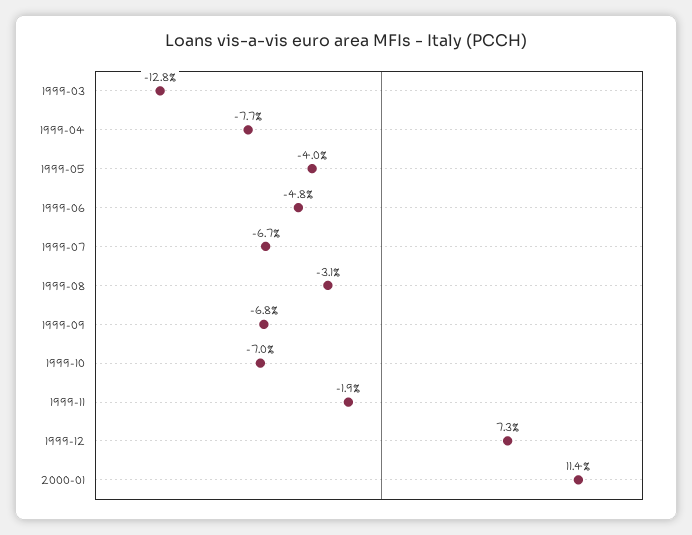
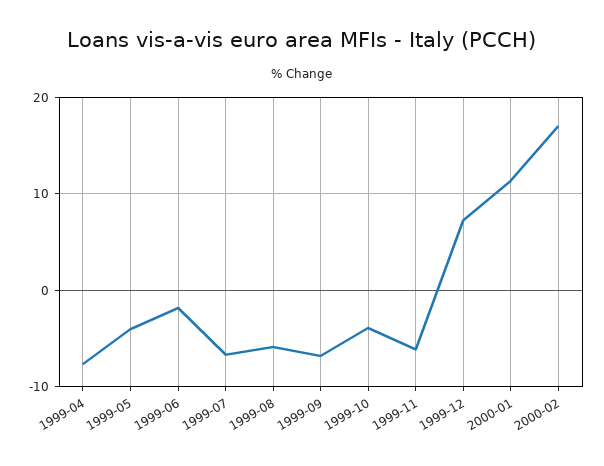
1999-03: -12.8 -> none
1999-06: -4.8 -> -2
1999-08: -3.1 -> -6
1999-10: -7 -> -4
1999-11: -1.9 -> -6
2000-02: none -> 17

